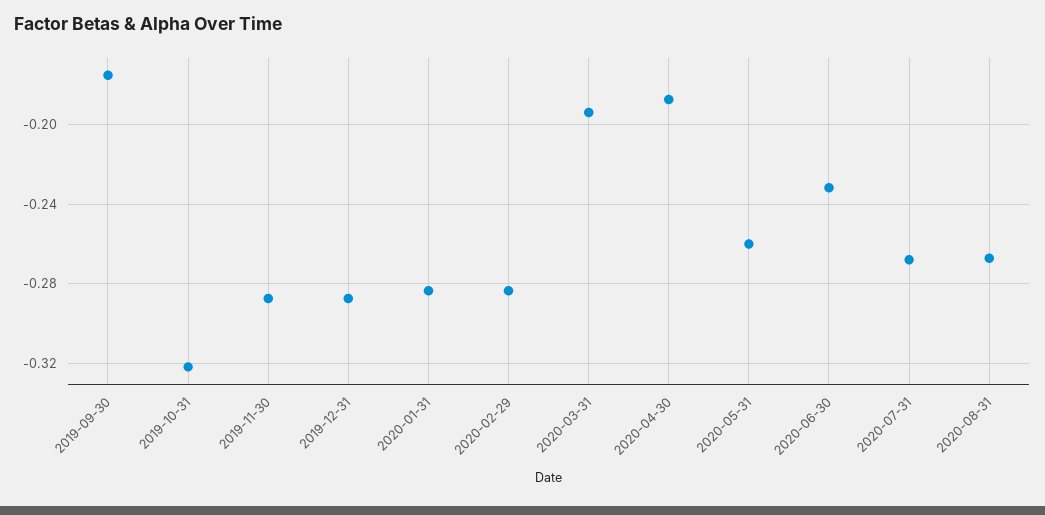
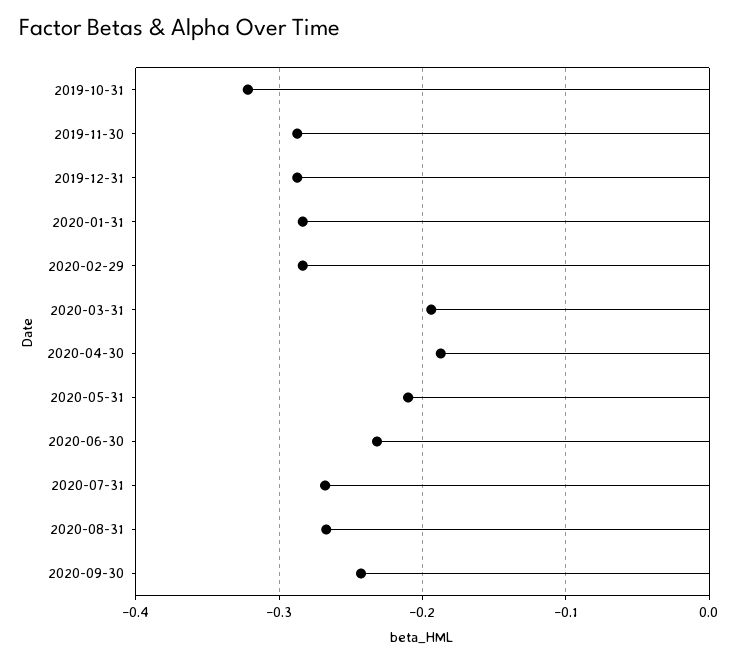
2019-09-30: -0.175 -> none
2020-05-31: -0.26 -> -0.21
2020-09-30: none -> -0.24

